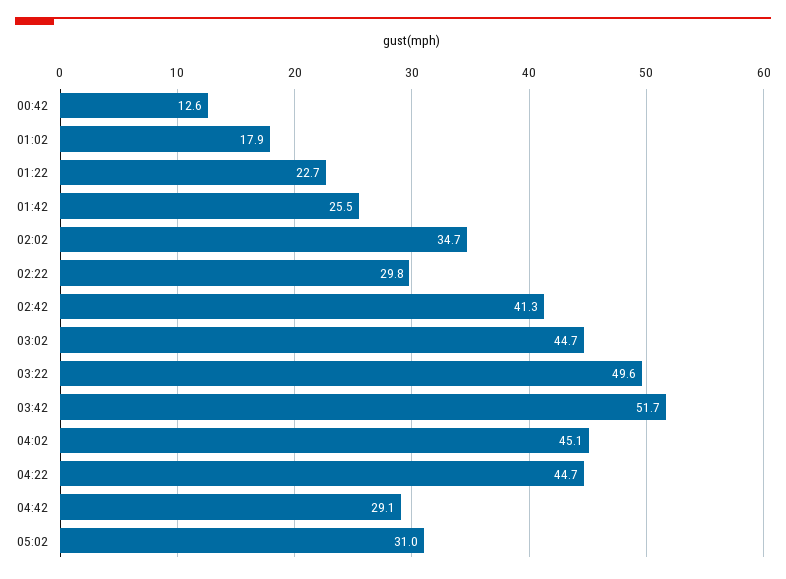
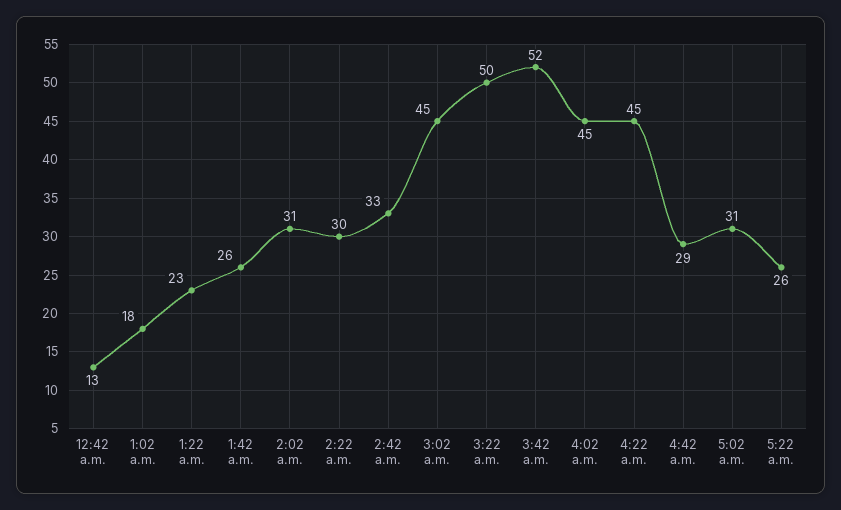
02:02: 34.7 -> 31
02:42: 41.3 -> 33
5:22 a.m.: none -> 26

